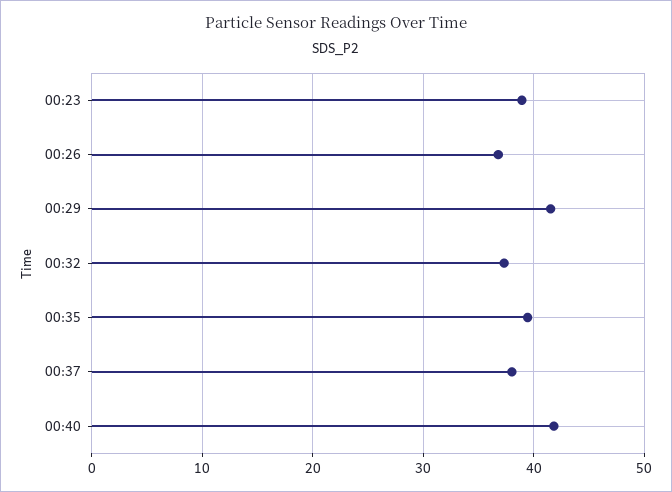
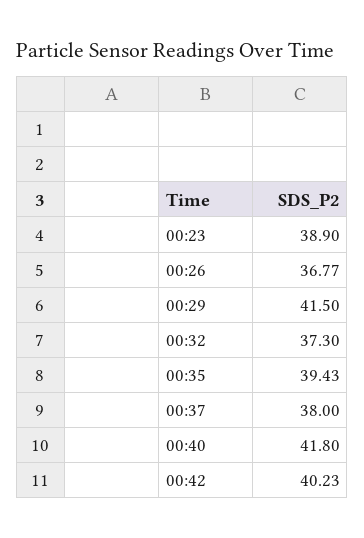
00:42: none -> 40.23

